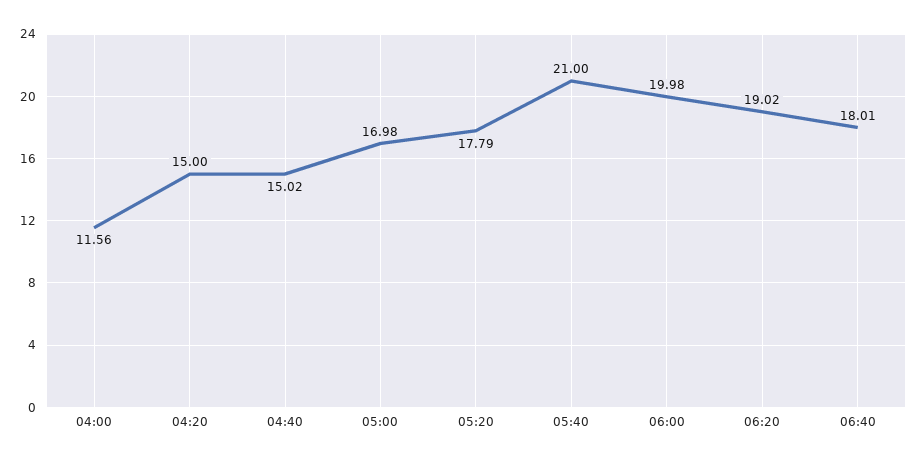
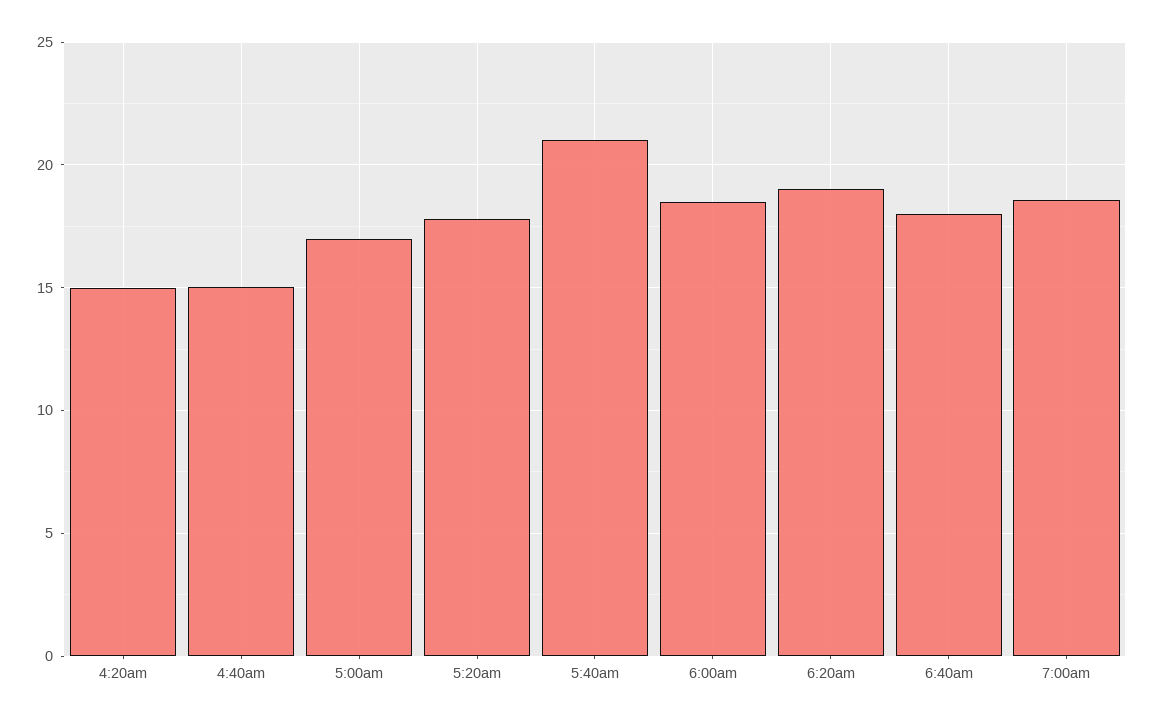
04:00: 11.56 -> none
06:00: 19.98 -> 18.5
7:00am: none -> 18.5

